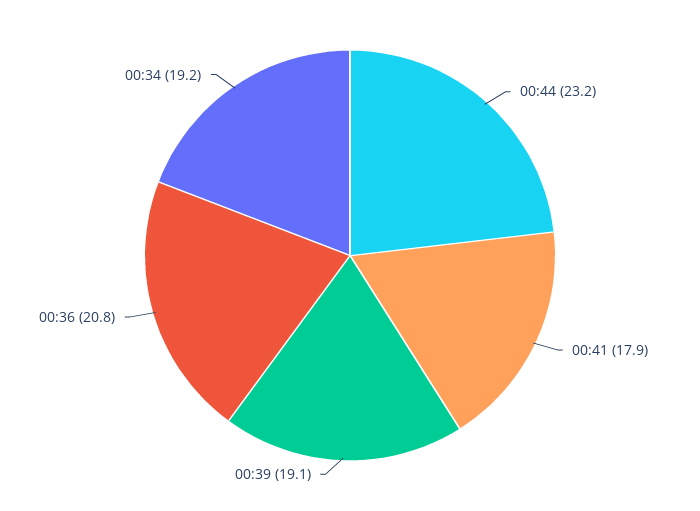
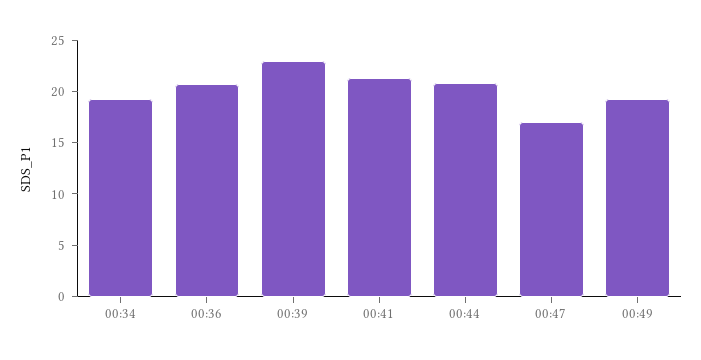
00:44: 23.2 -> 21
00:41: 17.9 -> 21
00:39: 19.1 -> 23
00:47: none -> 17
00:49: none -> 19

